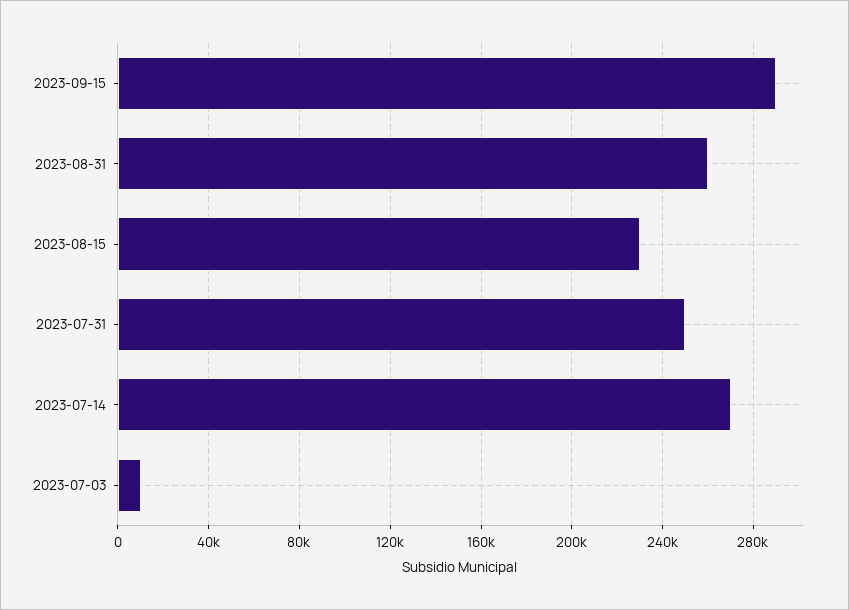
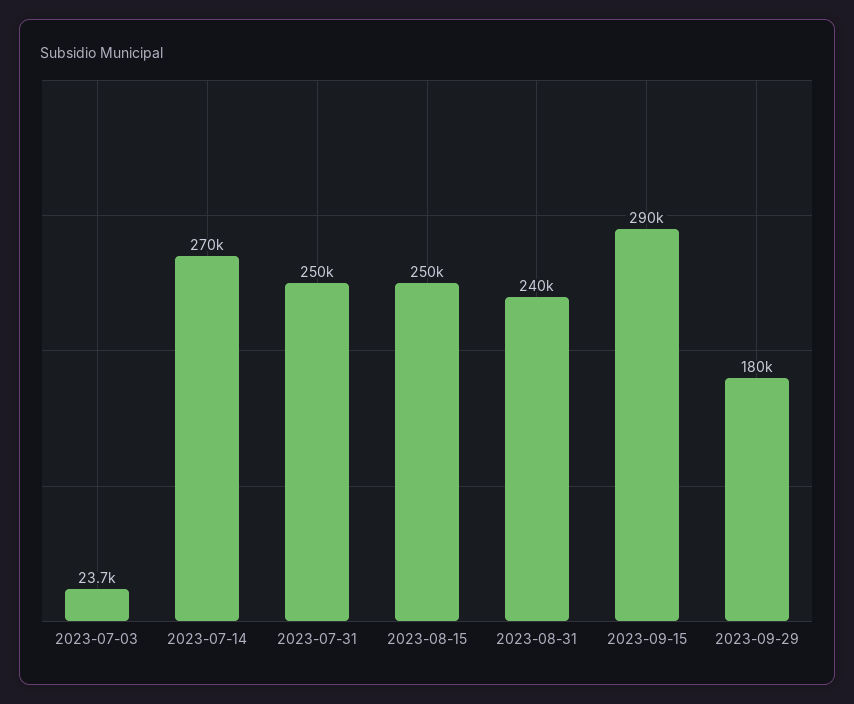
2023-08-31: 260000 -> 240000
2023-08-15: 230000 -> 250000
2023-07-03: 10000 -> 23700
2023-09-29: none -> 180000

